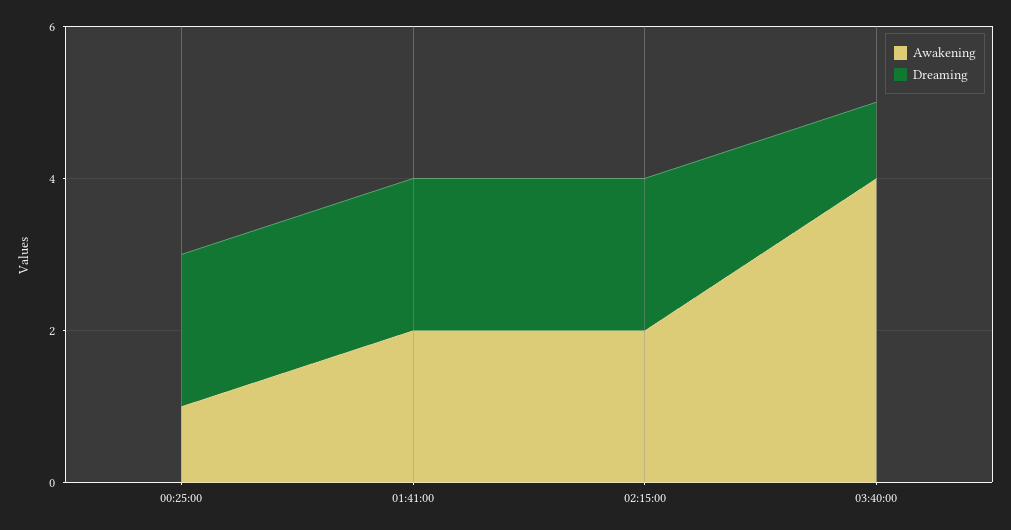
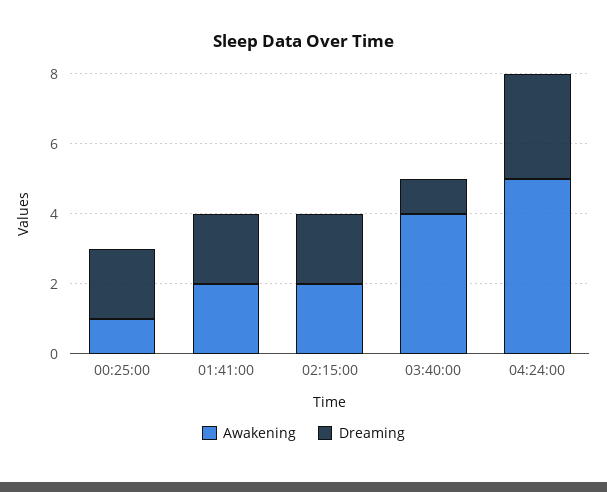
Awakening, 04:24:00: none -> 5
Dreaming, 04:24:00: none -> 3

